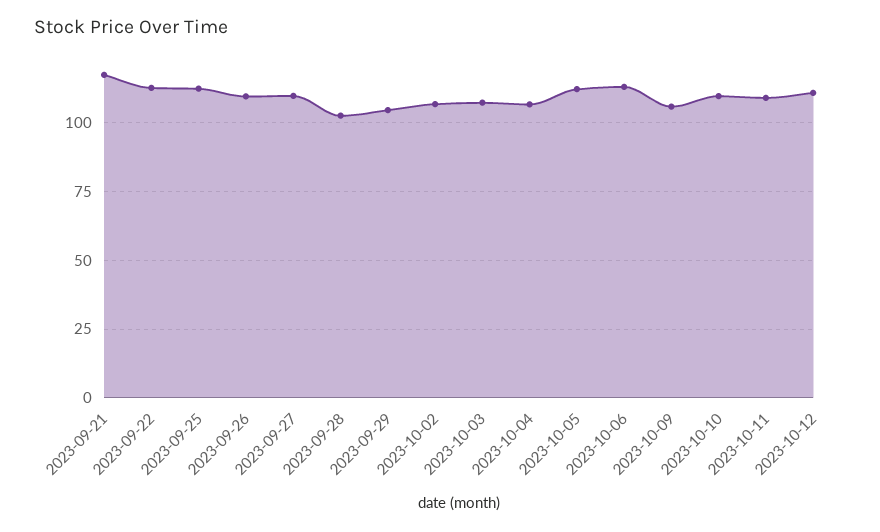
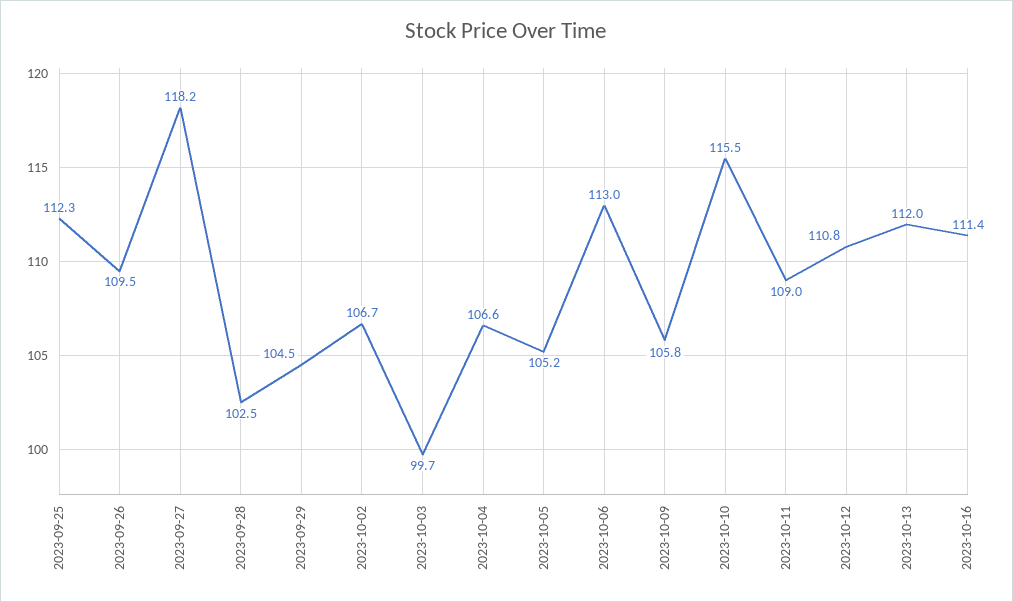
2023-09-21: 117.5 -> none
2023-09-22: 112.5 -> none
2023-09-27: 110 -> 118.2
2023-10-03: 107.5 -> 99.7
2023-10-05: 112.5 -> 105.2
2023-10-10: 110 -> 115.5
2023-10-13: none -> 112
2023-10-16: none -> 111.4

